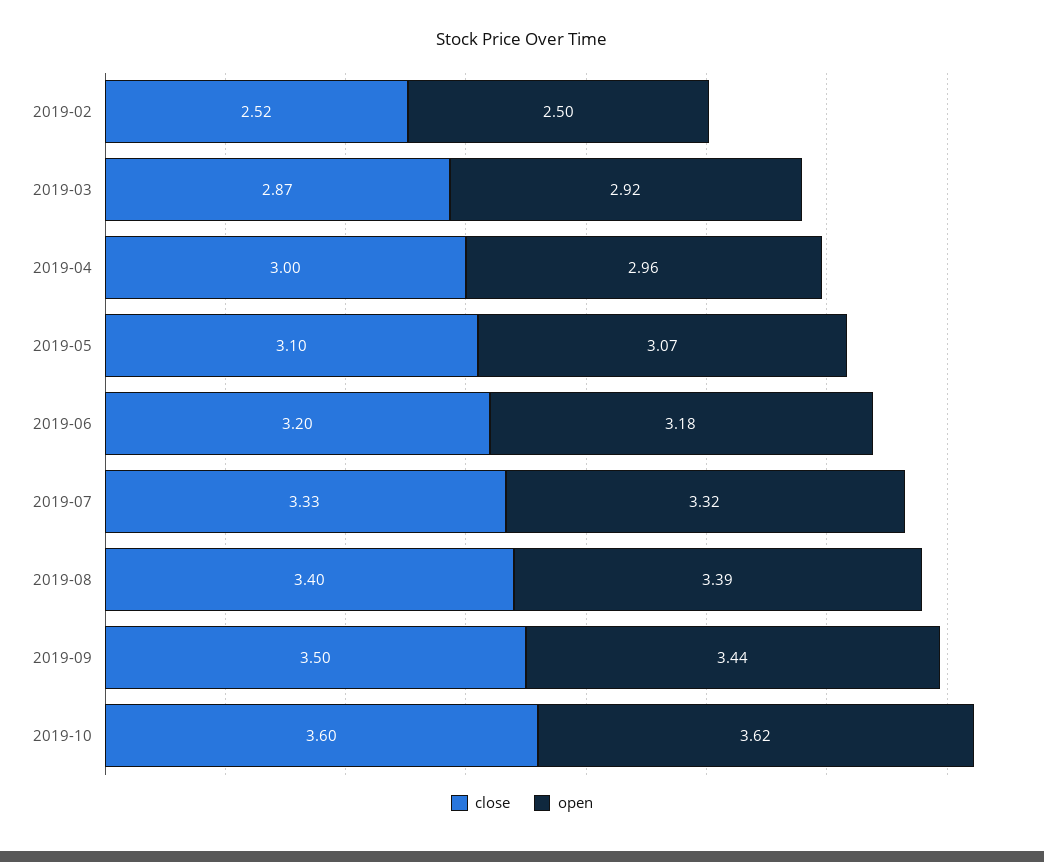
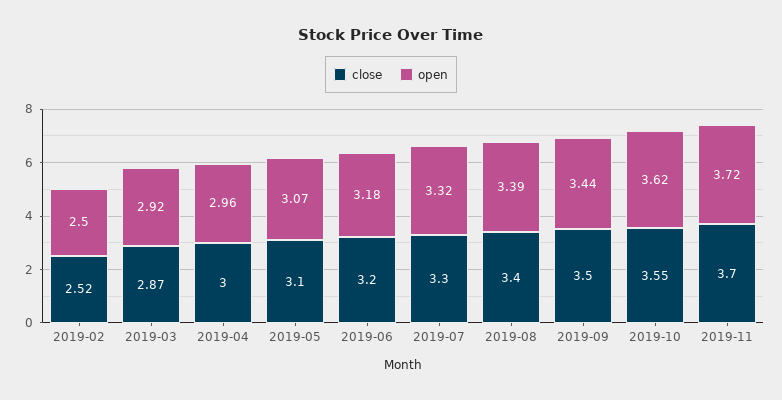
close, 2019-07: 3.33 -> 3.3
close, 2019-10: 3.6 -> 3.55
close, 2019-11: none -> 3.7
open, 2019-11: none -> 3.72

